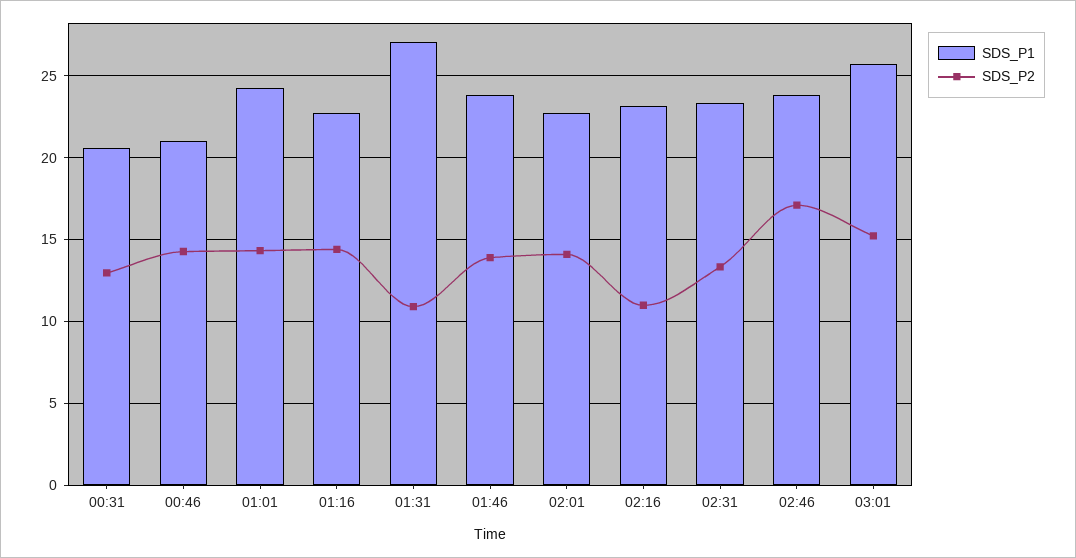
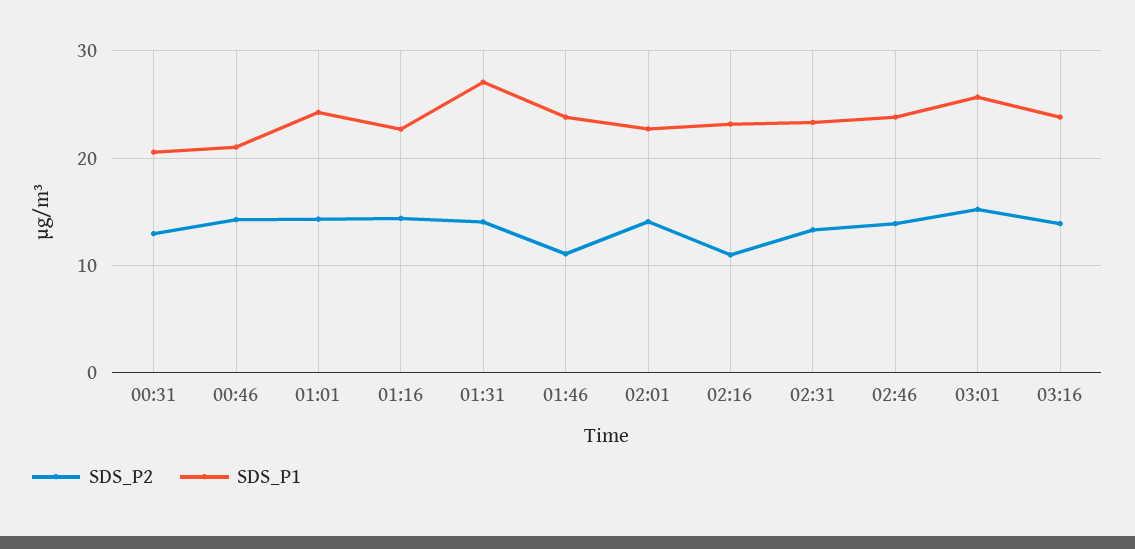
SDS_P2, 01:31: 11 -> 14
SDS_P2, 01:46: 14 -> 11
SDS_P2, 02:46: 17 -> 14
SDS_P2, 03:16: none -> 14
SDS_P1, 03:16: none -> 24

